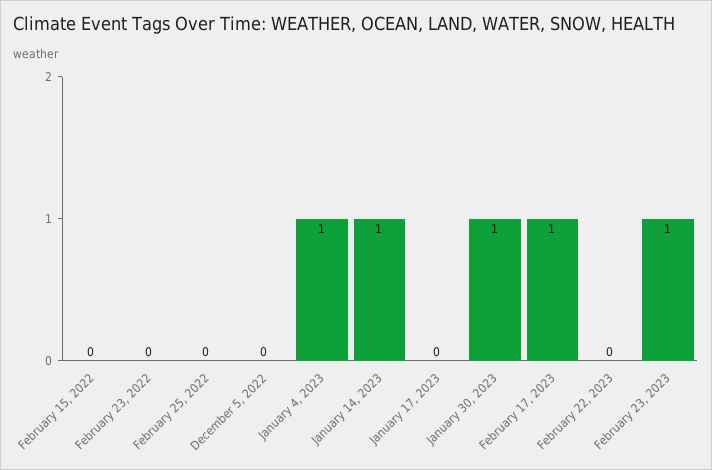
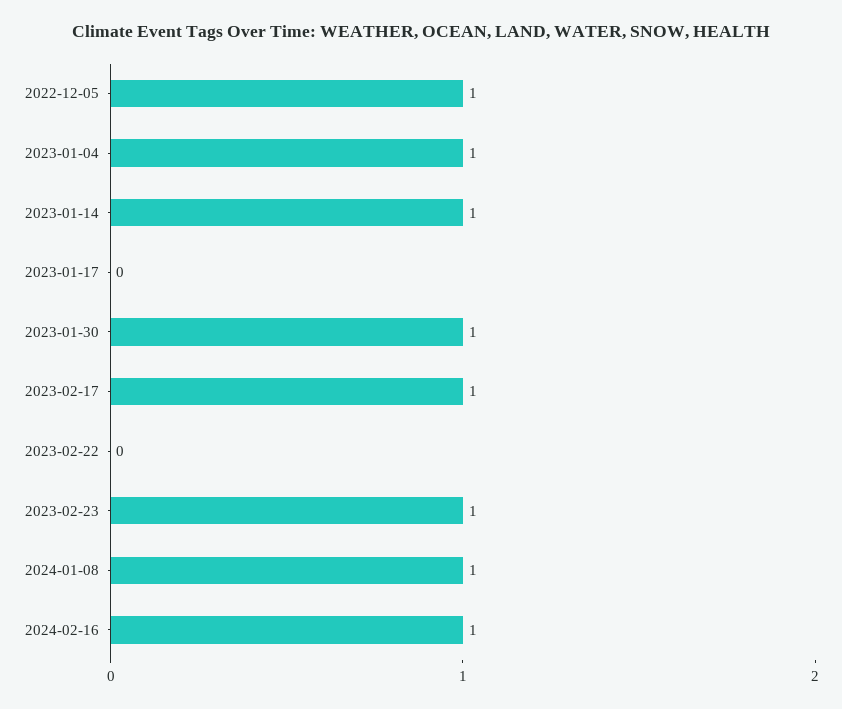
February 15, 2022: 0 -> none
February 23, 2022: 0 -> none
February 25, 2022: 0 -> none
December 5, 2022: 0 -> 1
2024-01-08: none -> 1
2024-02-16: none -> 1

